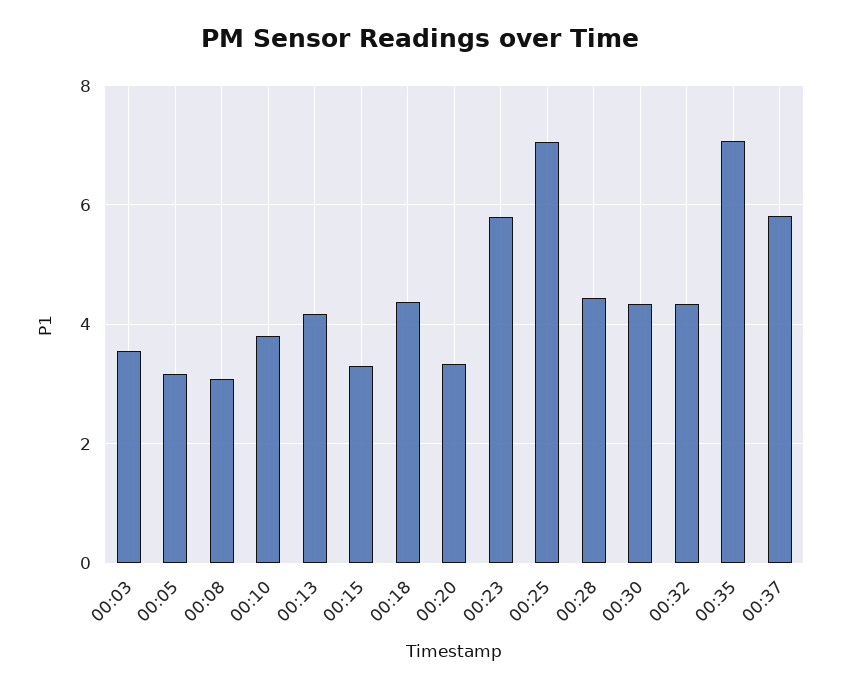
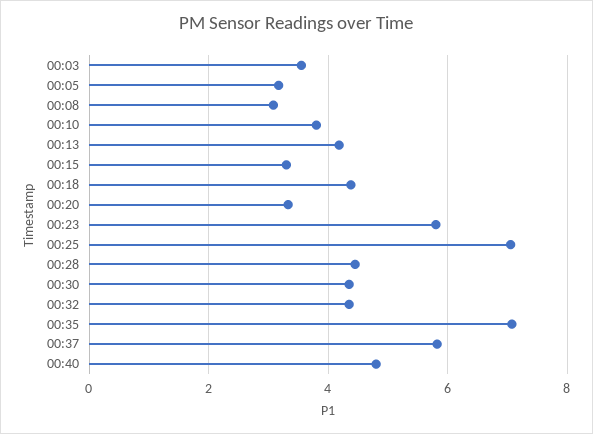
00:40: none -> 4.8

